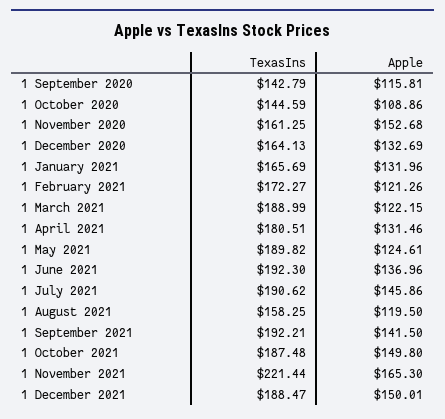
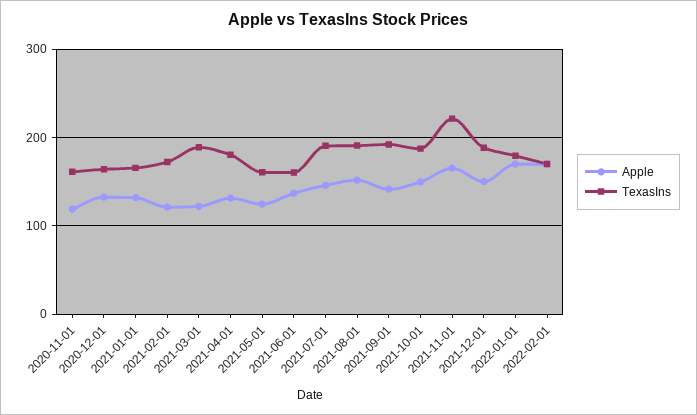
TexasIns, 1 September 2020: 142.79 -> none
Apple, 1 September 2020: 115.81 -> none
TexasIns, 1 October 2020: 144.59 -> none
Apple, 1 October 2020: 108.86 -> none
Apple, 1 November 2020: 152.68 -> 120
TexasIns, 1 May 2021: 189.82 -> 160
TexasIns, 1 June 2021: 192.3 -> 160
TexasIns, 1 August 2021: 158.25 -> 190
Apple, 1 August 2021: 119.5 -> 150
Apple, 2022-01-01: none -> 170
TexasIns, 2022-01-01: none -> 180
Apple, 2022-02-01: none -> 170
TexasIns, 2022-02-01: none -> 170

